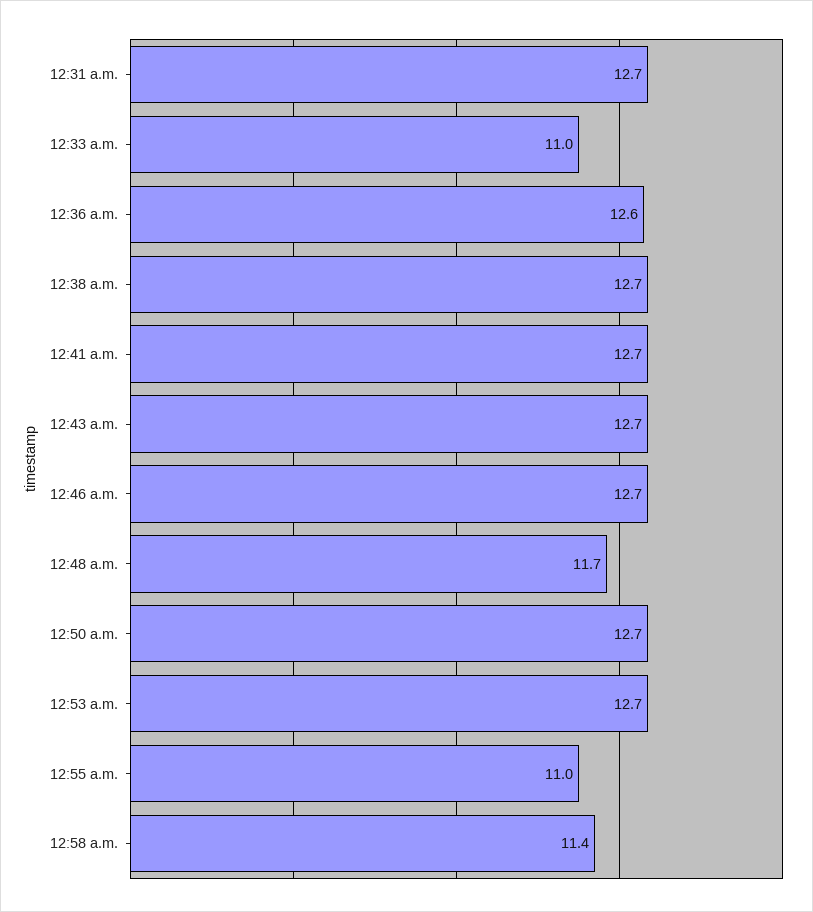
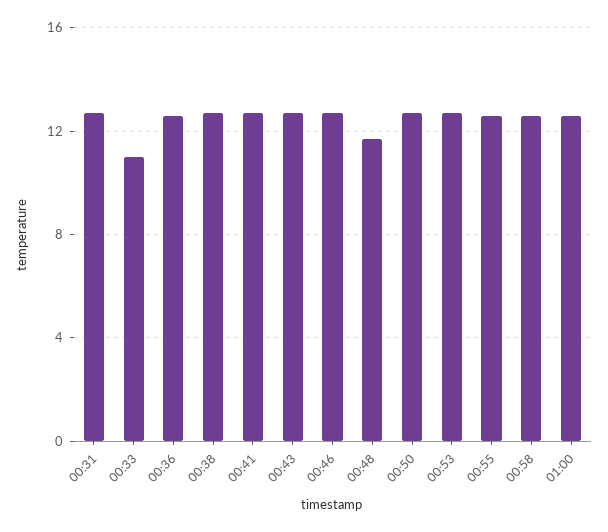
12:55 a.m.: 11 -> 12.5
12:58 a.m.: 11.4 -> 12.5
01:00: none -> 12.5

